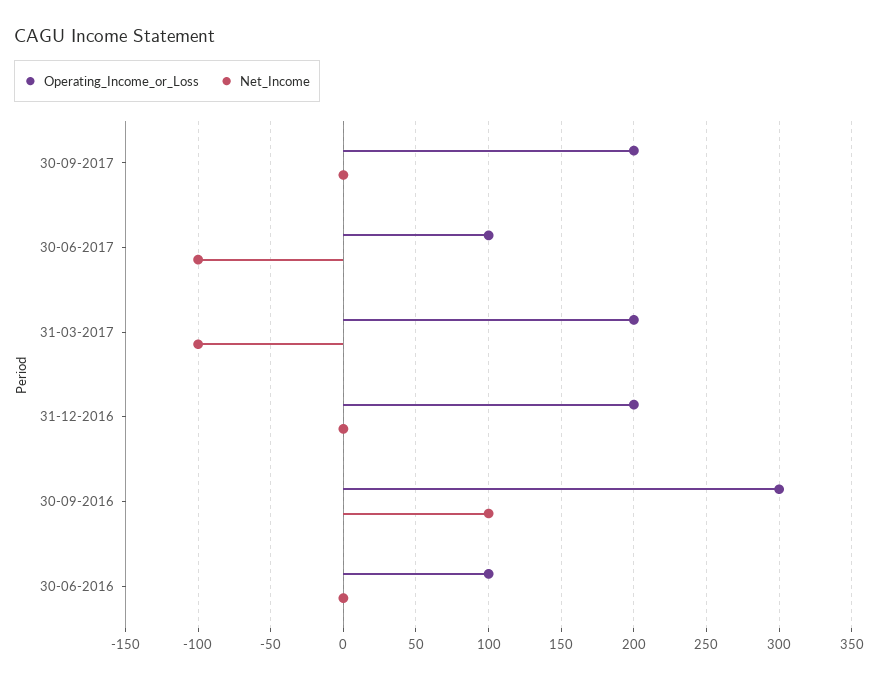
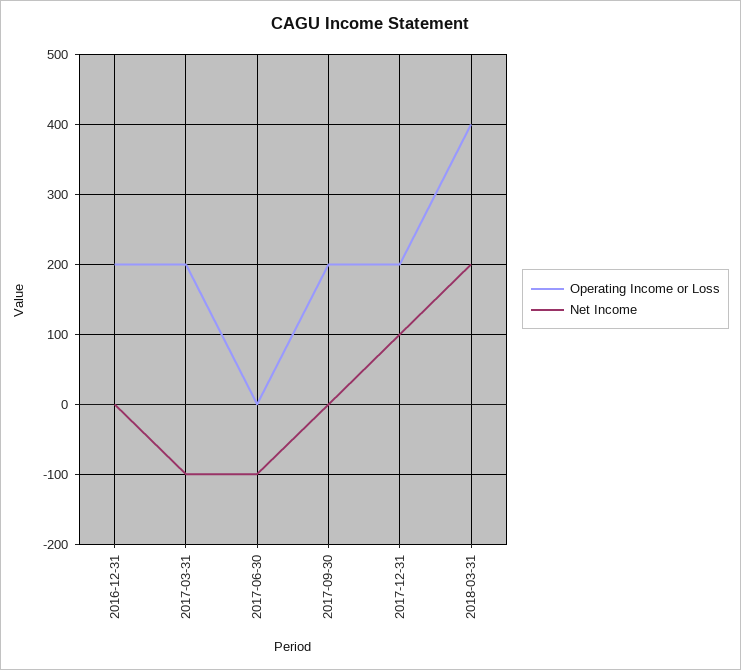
Operating_Income_or_Loss, 30-06-2017: 100 -> 0
Operating_Income_or_Loss, 30-09-2016: 300 -> none
Net_Income, 30-09-2016: 100 -> none
Operating_Income_or_Loss, 30-06-2016: 100 -> none
Net_Income, 30-06-2016: 0 -> none
Operating_Income_or_Loss, 2017-12-31: none -> 200
Net_Income, 2017-12-31: none -> 100
Operating_Income_or_Loss, 2018-03-31: none -> 400
Net_Income, 2018-03-31: none -> 200

